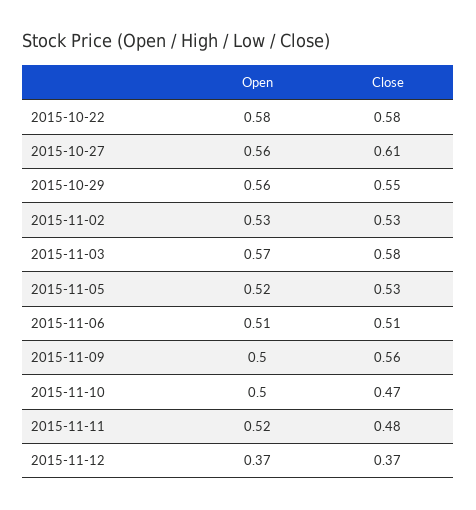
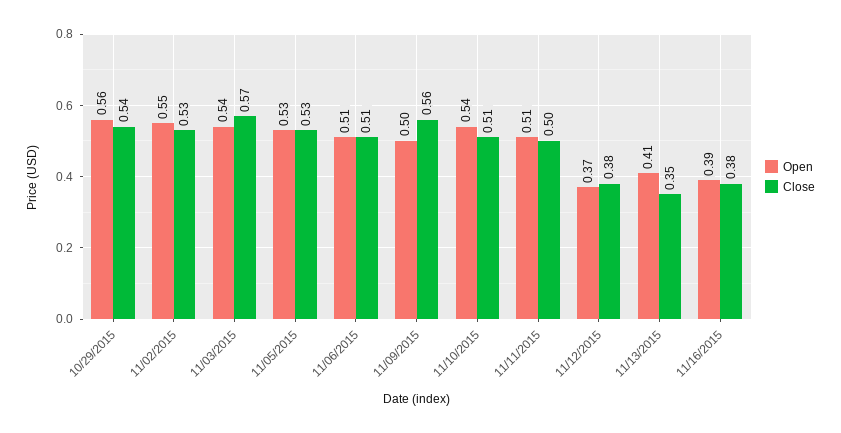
Open, 2015-10-22: 0.58 -> none
Close, 2015-10-22: 0.58 -> none
Open, 2015-10-27: 0.56 -> none
Close, 2015-10-27: 0.61 -> none
Close, 2015-10-29: 0.55 -> 0.54
Open, 2015-11-02: 0.53 -> 0.55
Open, 2015-11-03: 0.57 -> 0.54
Close, 2015-11-03: 0.58 -> 0.57
Open, 2015-11-05: 0.52 -> 0.53
Open, 2015-11-10: 0.5 -> 0.54
Close, 2015-11-10: 0.47 -> 0.51
Open, 2015-11-11: 0.52 -> 0.51
Close, 2015-11-11: 0.48 -> 0.5
Close, 2015-11-12: 0.37 -> 0.38
Open, 11/13/2015: none -> 0.41
Close, 11/13/2015: none -> 0.35
Open, 11/16/2015: none -> 0.39
Close, 11/16/2015: none -> 0.38

